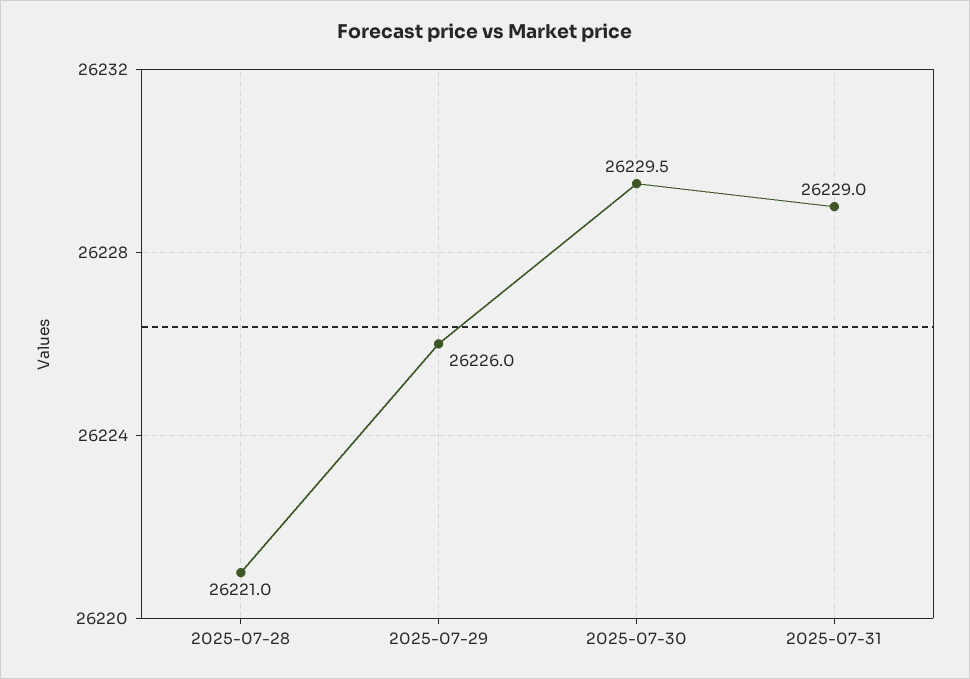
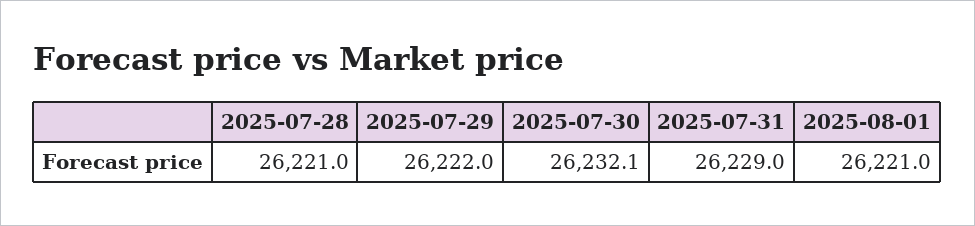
2025-07-29: 26226 -> 26222
2025-07-30: 26229.5 -> 26232.1
2025-08-01: none -> 26221

